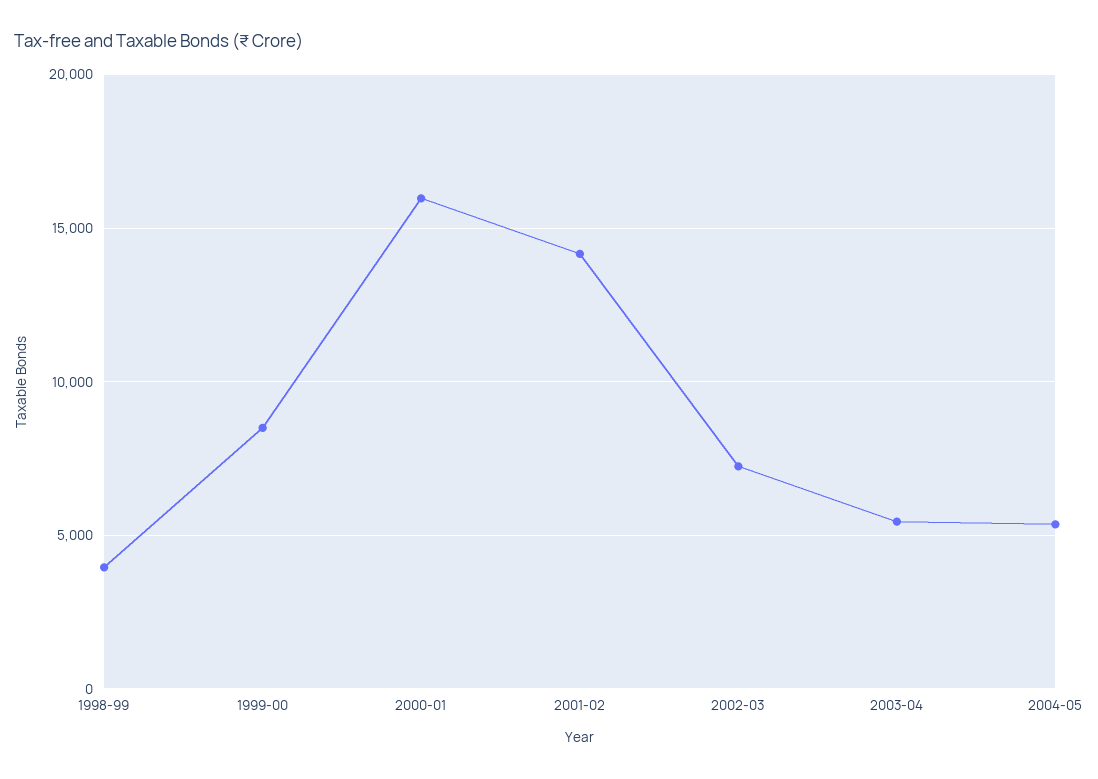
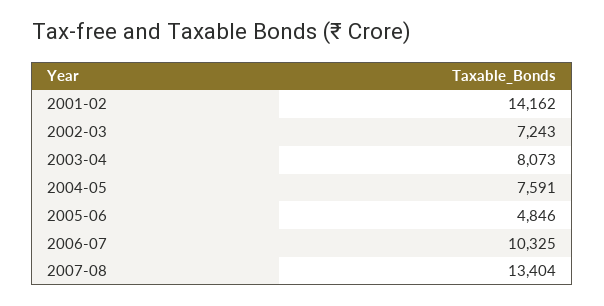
1998-99: 4000 -> none
1999-00: 8500 -> none
2000-01: 16000 -> none
2003-04: 5500 -> 8073
2004-05: 5500 -> 7591
2005-06: none -> 4846
2006-07: none -> 10325
2007-08: none -> 13404

